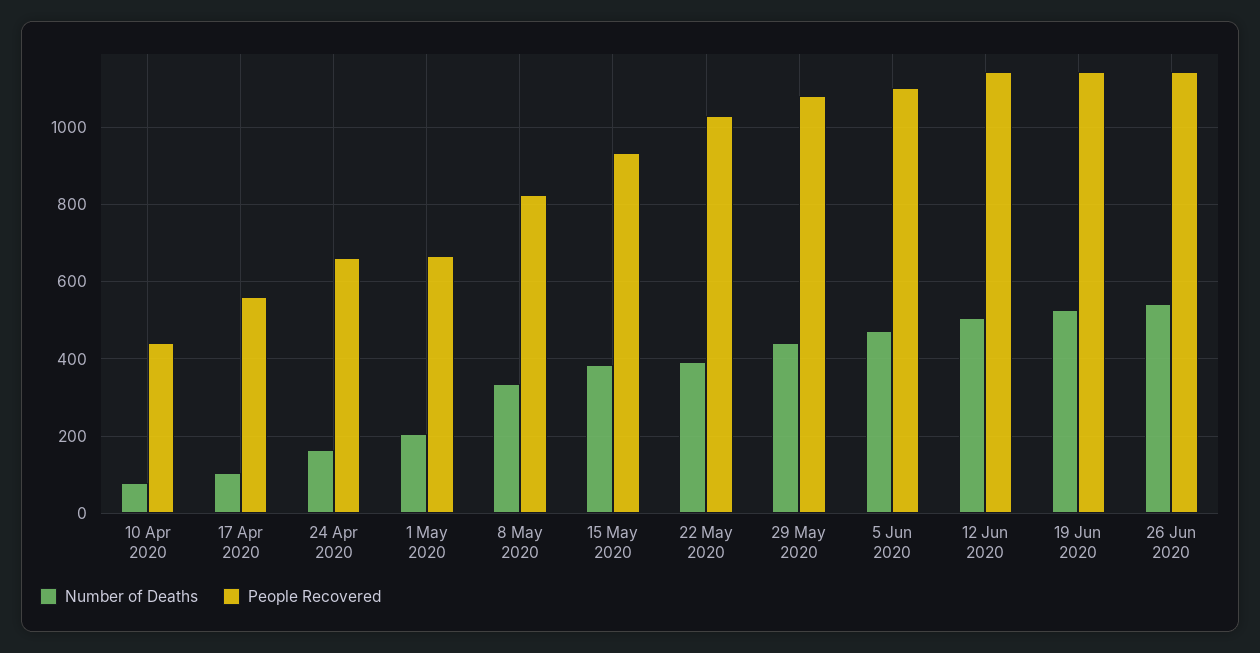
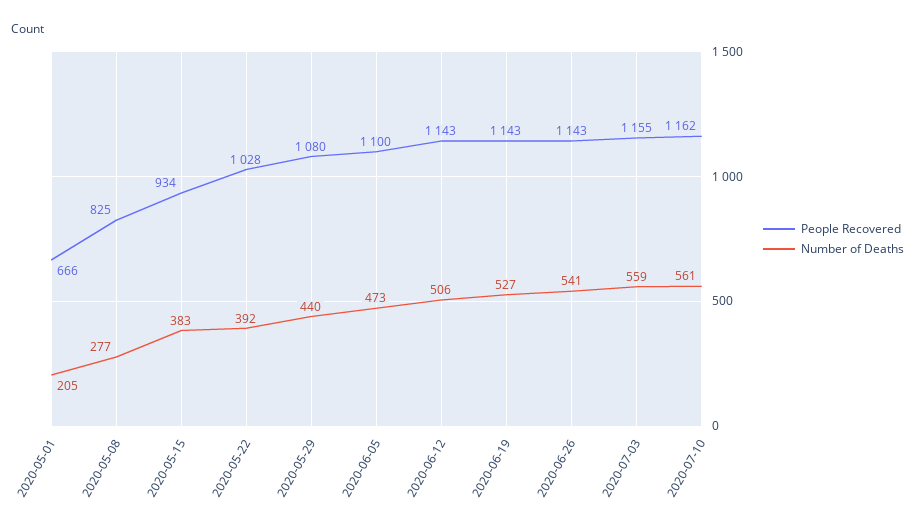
Number of Deaths, 10 Apr 2020: 80 -> none
People Recovered, 10 Apr 2020: 440 -> none
Number of Deaths, 17 Apr 2020: 100 -> none
People Recovered, 17 Apr 2020: 560 -> none
Number of Deaths, 24 Apr 2020: 160 -> none
People Recovered, 24 Apr 2020: 660 -> none
Number of Deaths, 8 May 2020: 340 -> 277
People Recovered, 2020-07-03: none -> 1155
Number of Deaths, 2020-07-03: none -> 559
People Recovered, 2020-07-10: none -> 1162
Number of Deaths, 2020-07-10: none -> 561

